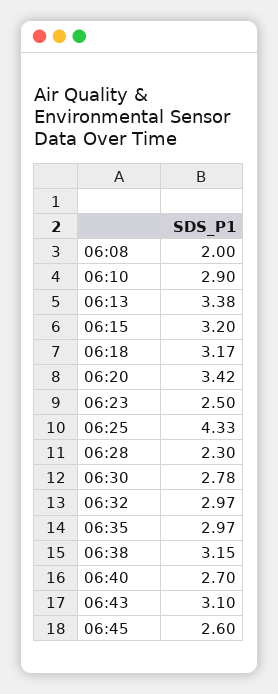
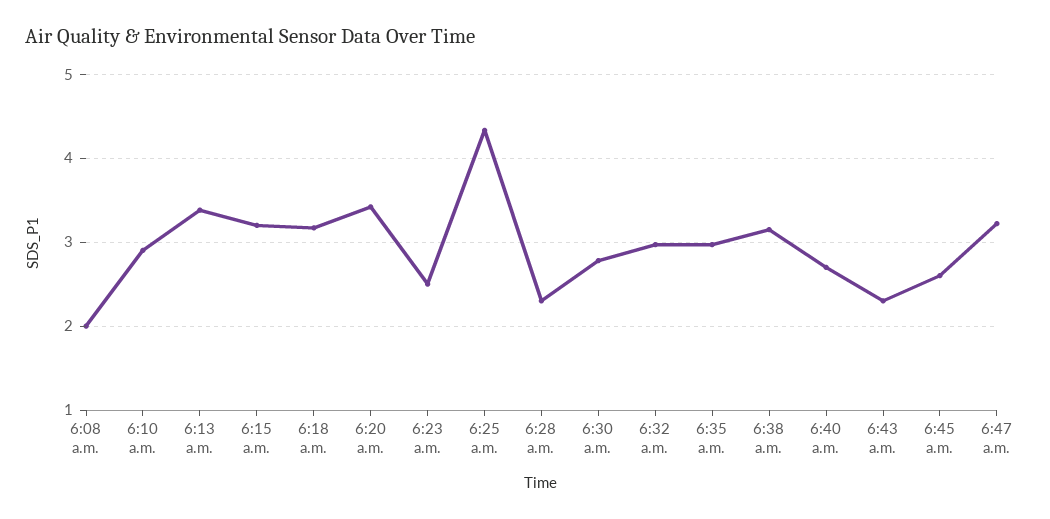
06:43: 3.1 -> 2.3
6:47 a.m.: none -> 3.2

